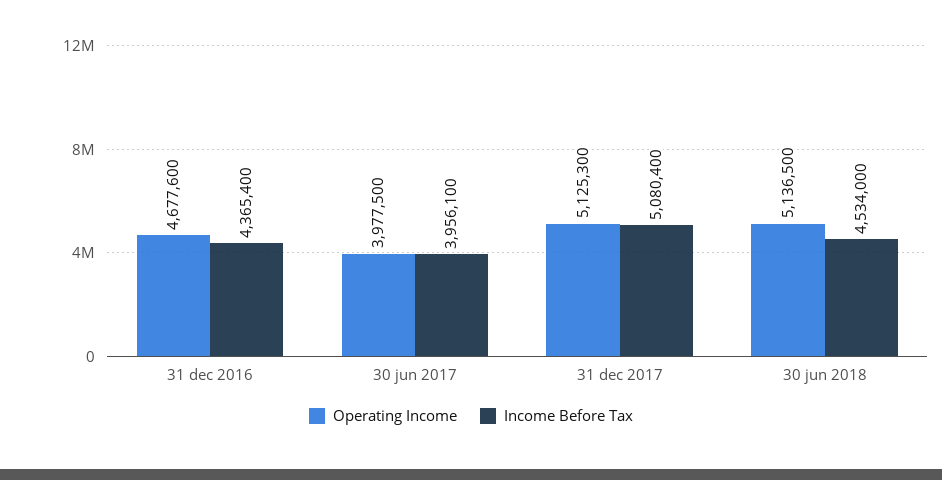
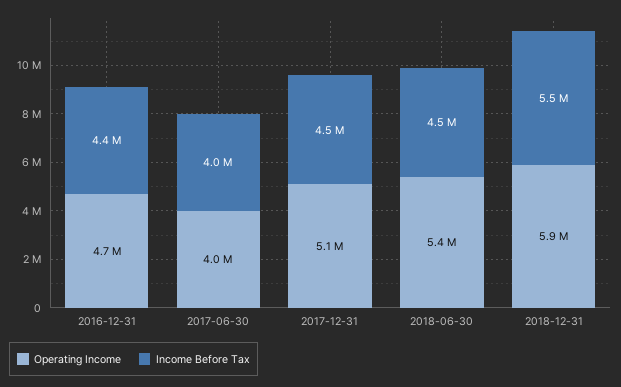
Income Before Tax, 31 dec 2017: 5080400 -> 4500000
Operating Income, 30 jun 2018: 5136500 -> 5400000
Operating Income, 2018-12-31: none -> 5900000
Income Before Tax, 2018-12-31: none -> 5500000

